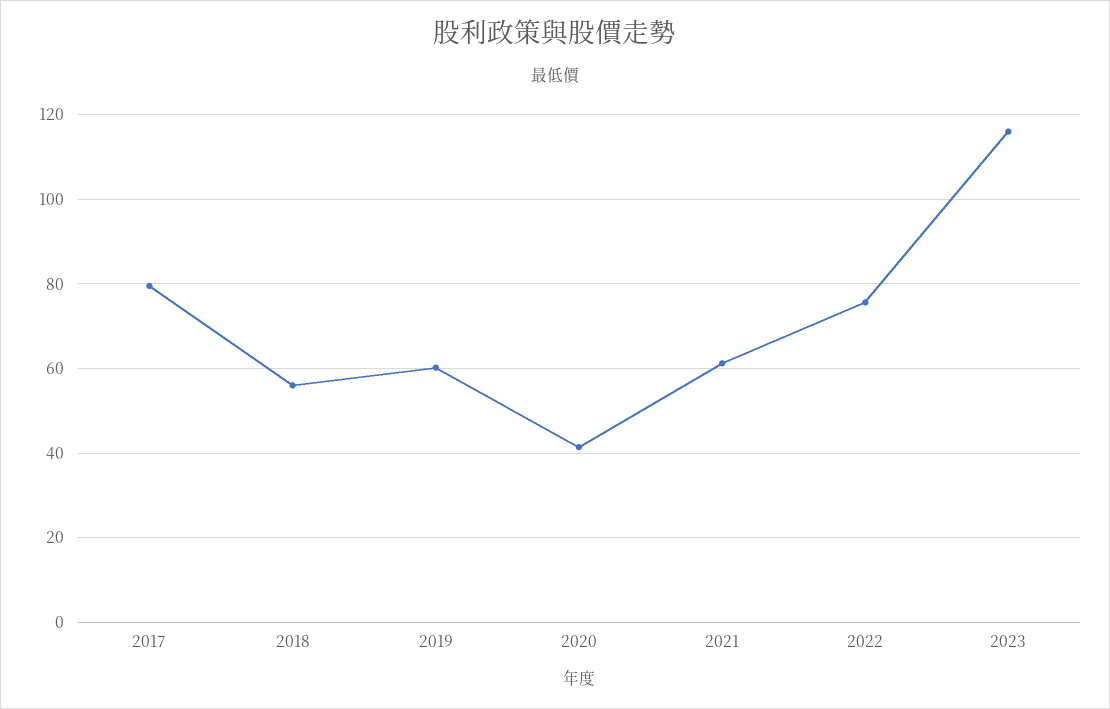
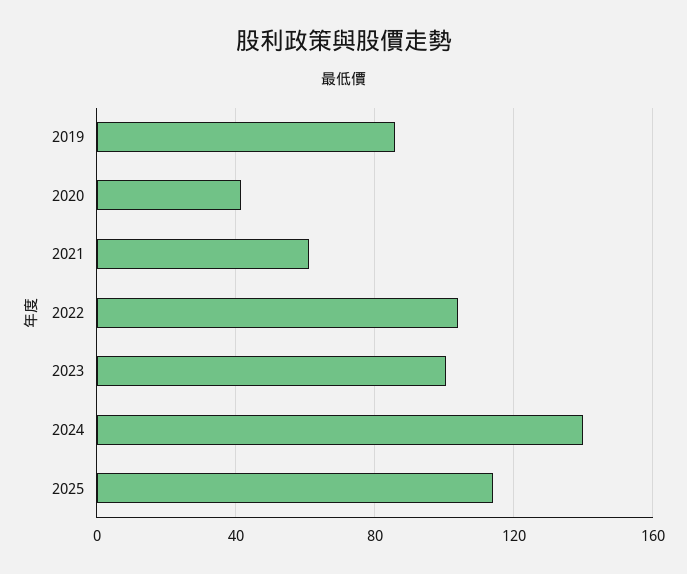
2017: 80 -> none
2018: 56 -> none
2019: 60 -> 85
2022: 76 -> 105
2023: 116 -> 100
2024: none -> 140
2025: none -> 115

